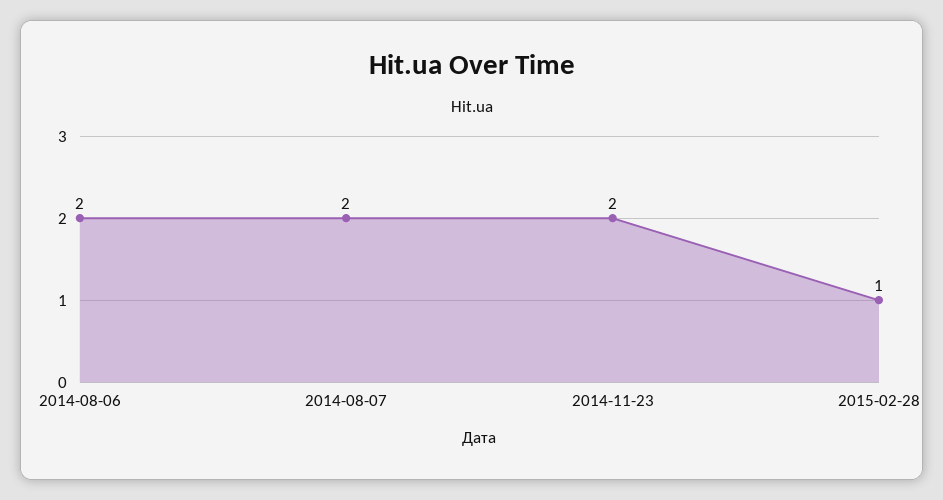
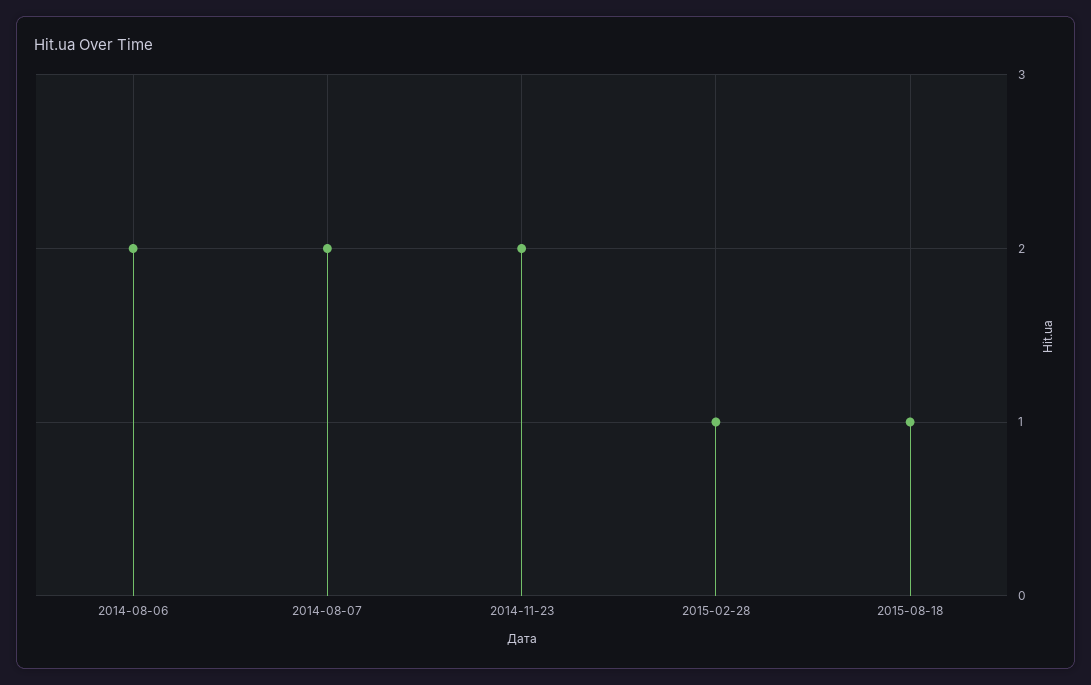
2015-08-18: none -> 1

